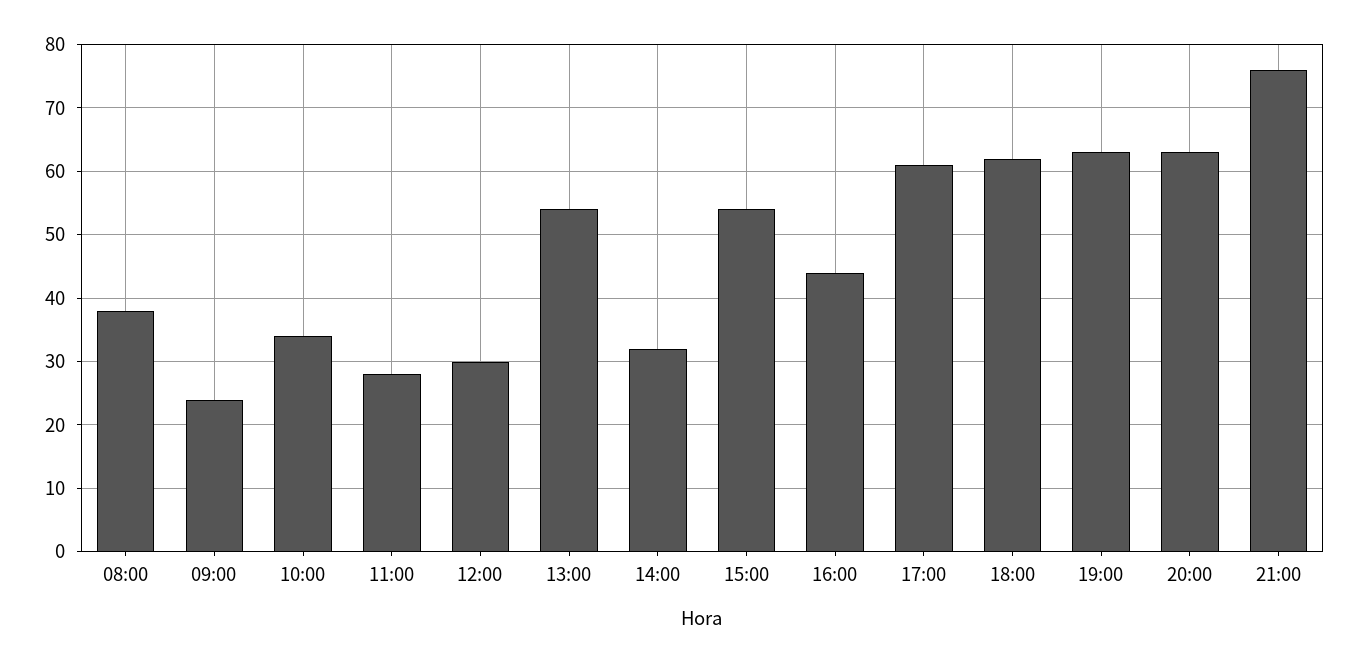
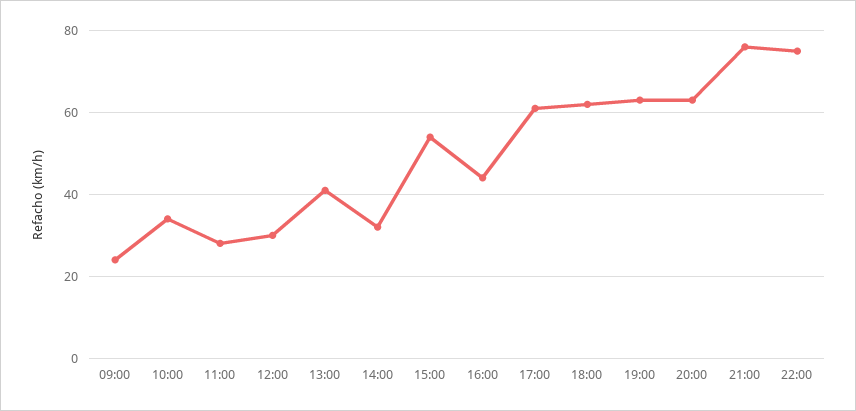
08:00: 38 -> none
13:00: 54 -> 40
22:00: none -> 75

